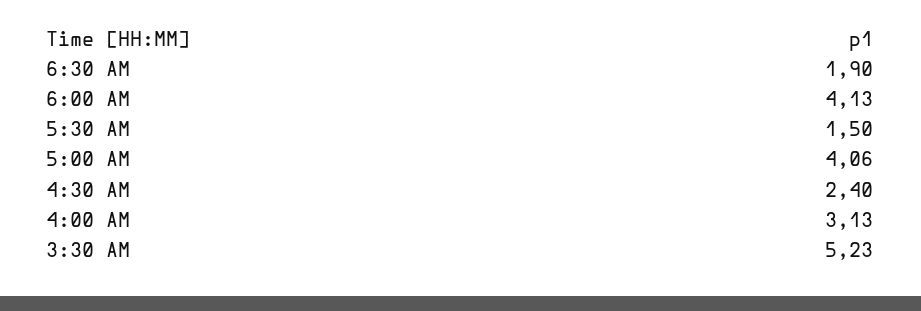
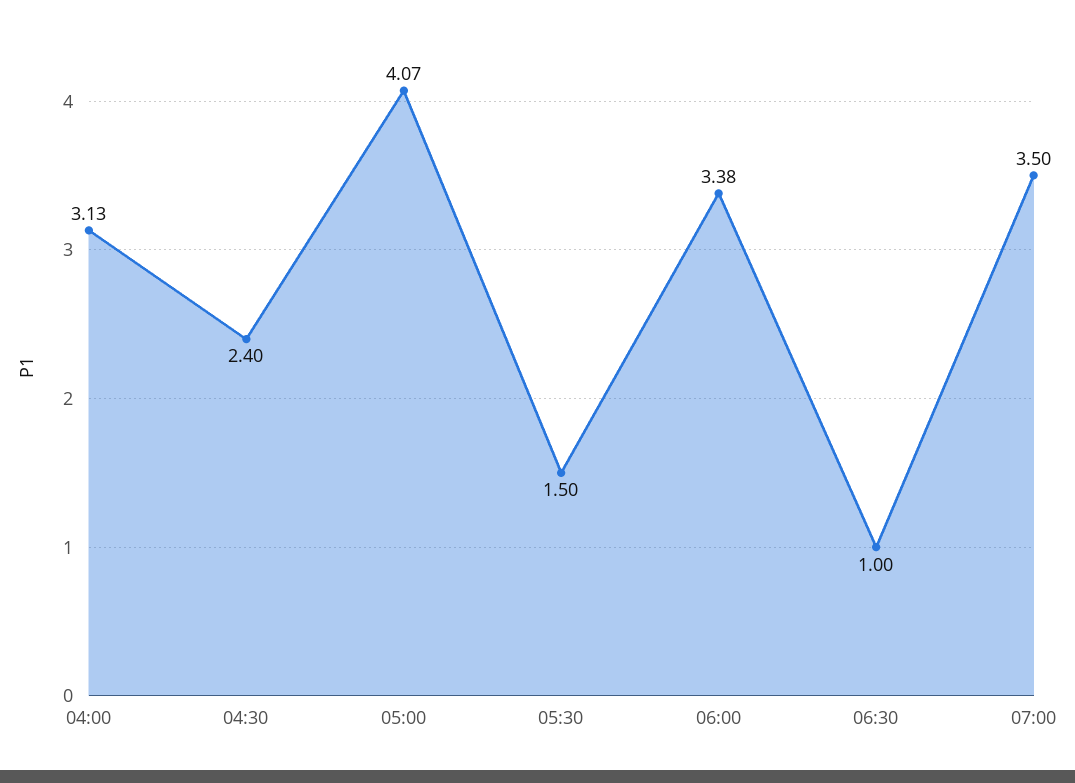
6:30 AM: 1.9 -> 1
6:00 AM: 4.13 -> 3.38
5:00 AM: 4.06 -> 4.07
3:30 AM: 5.23 -> none
07:00: none -> 3.5

